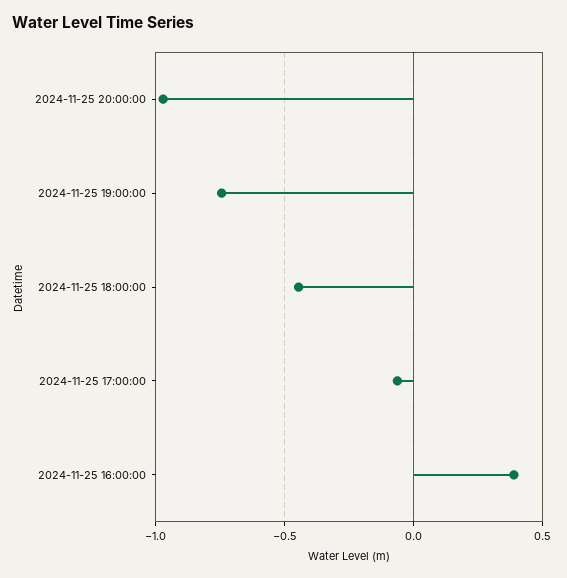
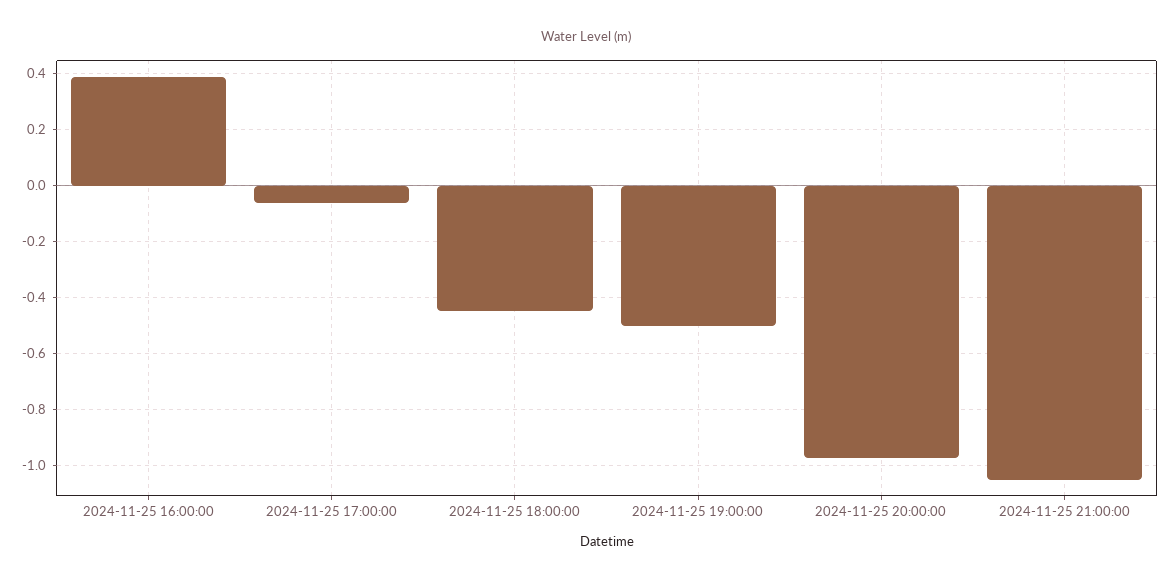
2024-11-25 19:00:00: -0.75 -> -0.5
2024-11-25 21:00:00: none -> -1.05

